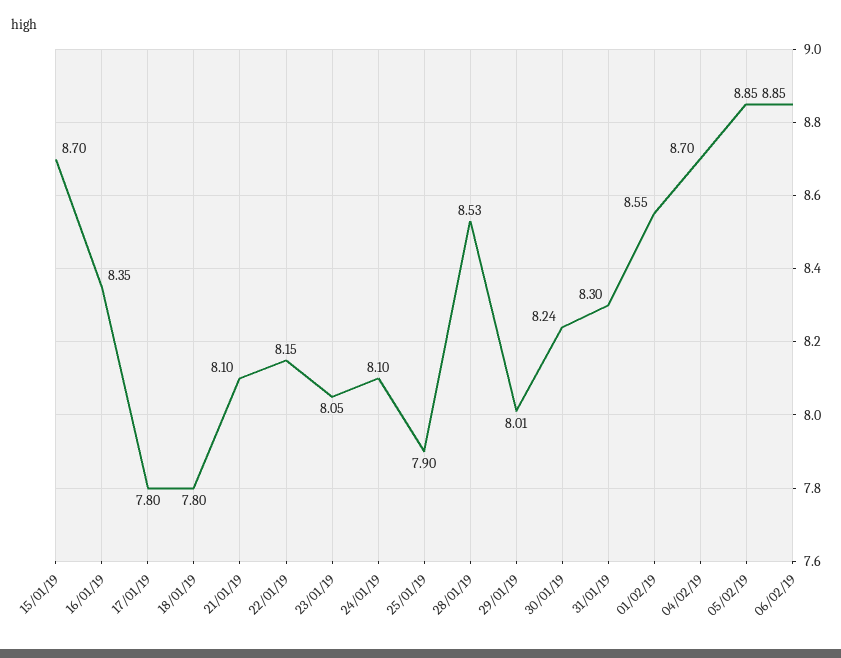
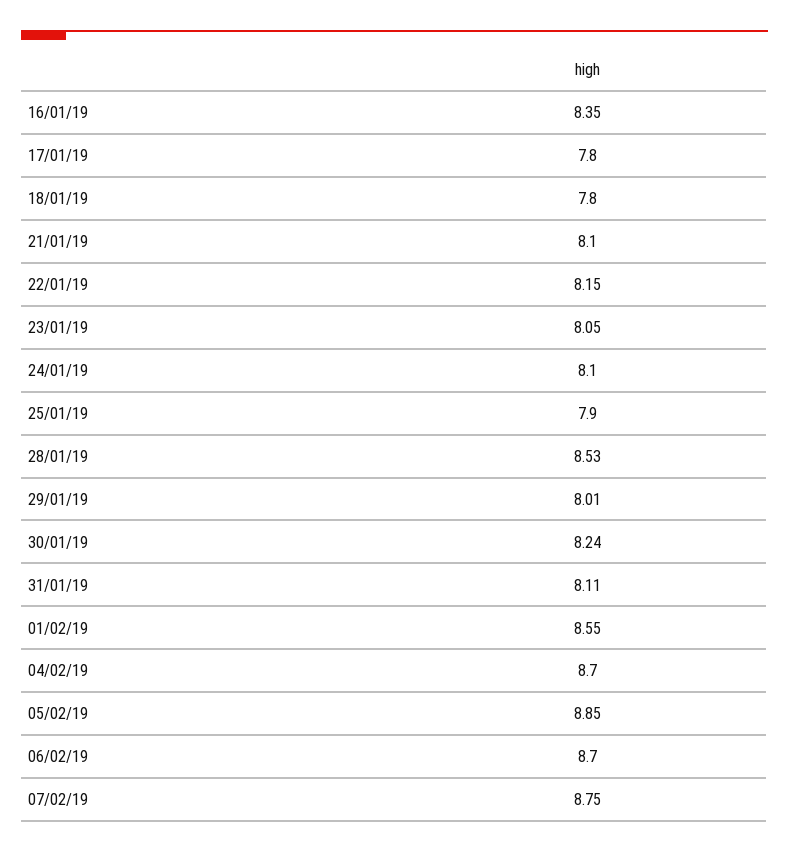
15/01/19: 8.7 -> none
31/01/19: 8.3 -> 8.11
06/02/19: 8.85 -> 8.7
07/02/19: none -> 8.75

